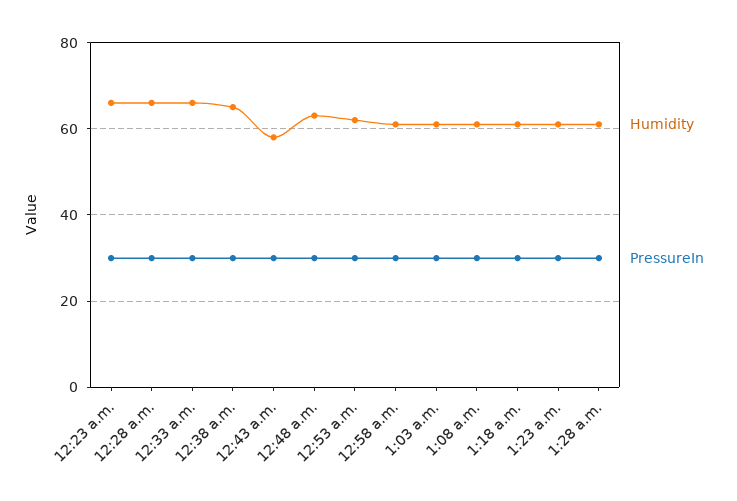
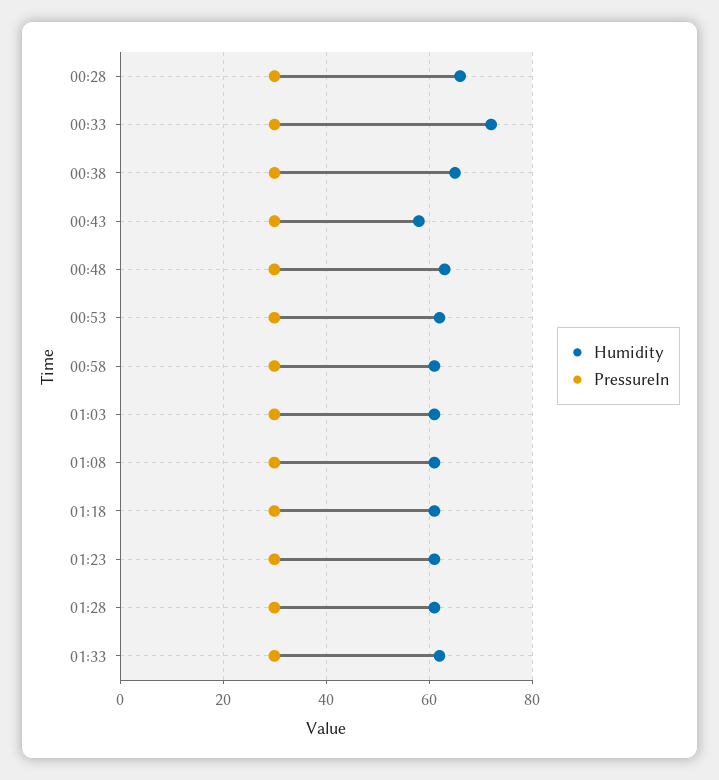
Humidity, 12:23 a.m.: 66 -> none
PressureIn, 12:23 a.m.: 30 -> none
Humidity, 12:33 a.m.: 66 -> 72
Humidity, 01:33: none -> 62
PressureIn, 01:33: none -> 30

